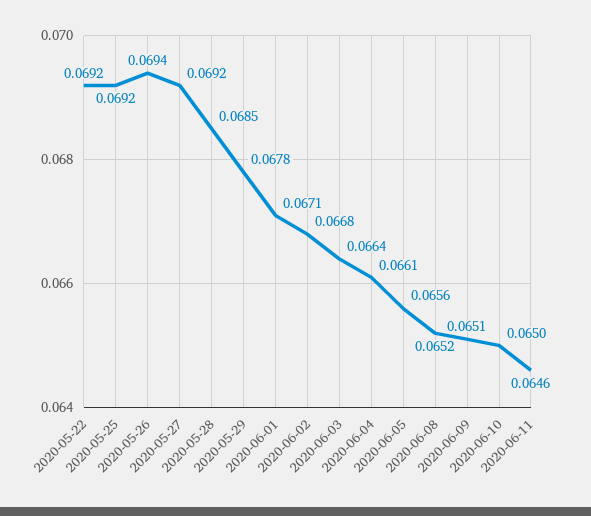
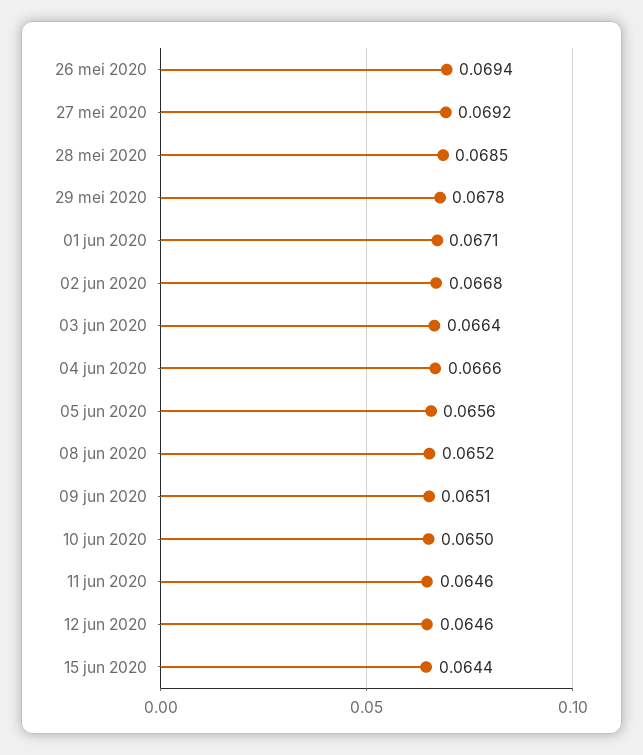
2020-05-22: 0.0692 -> none
2020-05-25: 0.0692 -> none
2020-06-04: 0.0661 -> 0.0666
12 jun 2020: none -> 0.0646
15 jun 2020: none -> 0.0644

